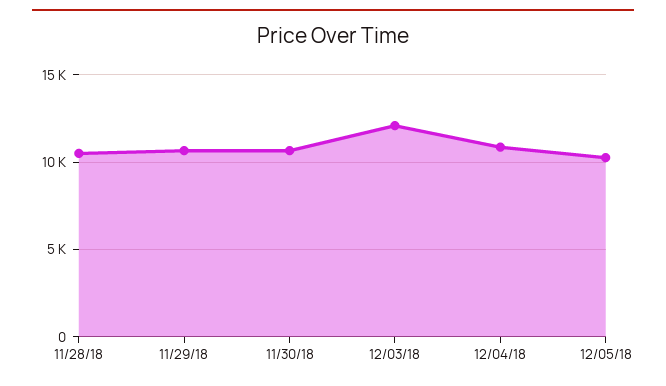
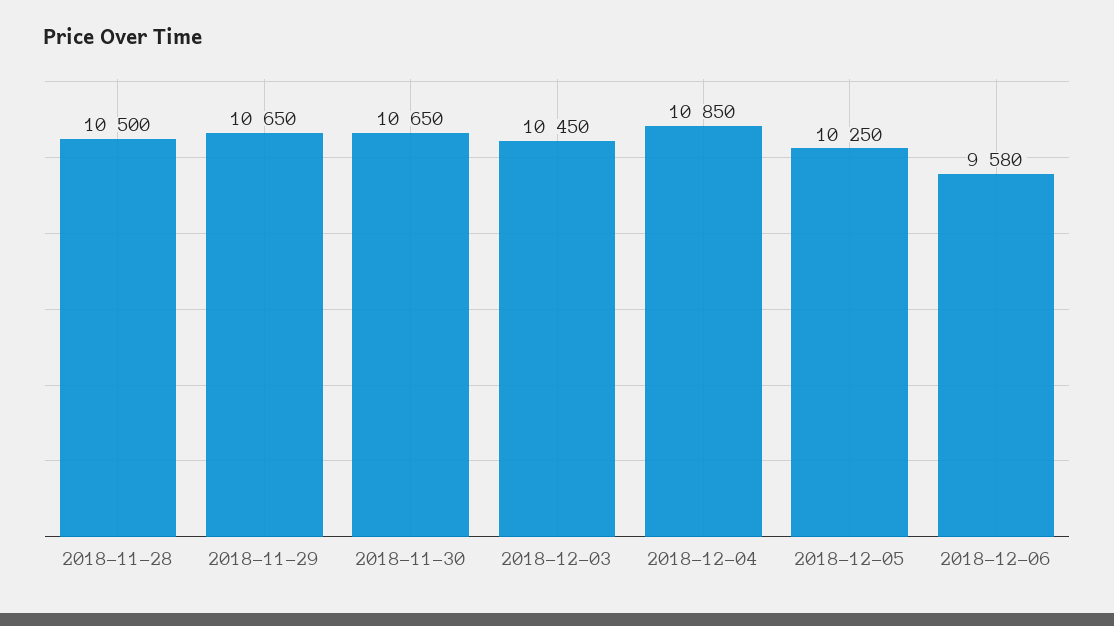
12/03/18: 12000 -> 10450
2018-12-06: none -> 9580

